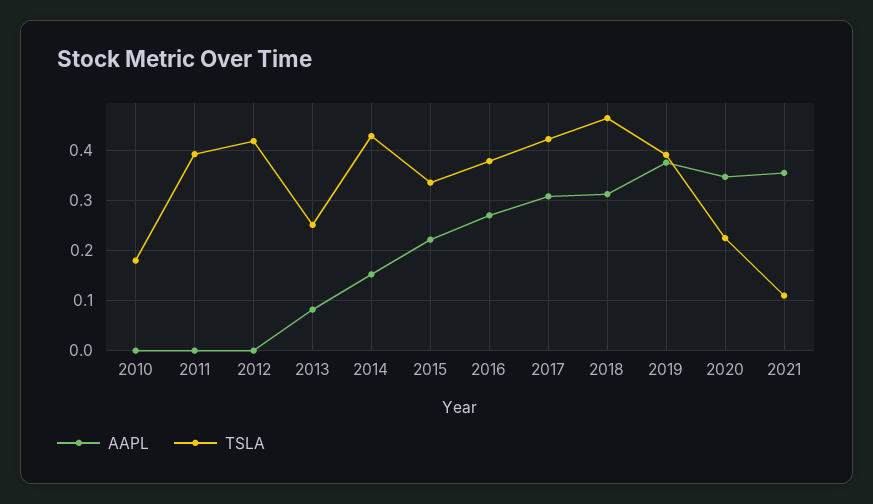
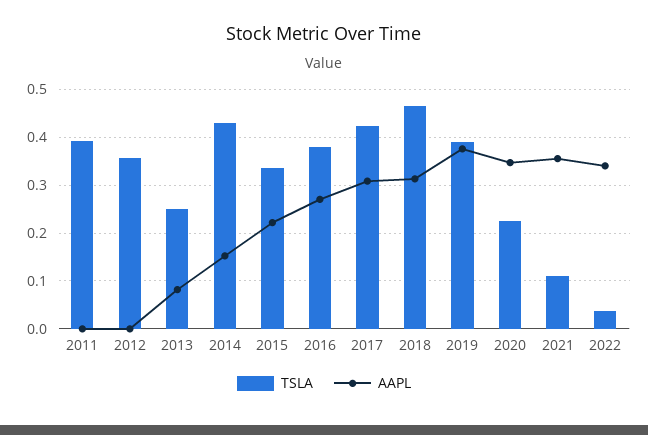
AAPL, 2010: 0 -> none
TSLA, 2010: 0.18 -> none
TSLA, 2012: 0.42 -> 0.36
TSLA, 2022: none -> 0.04
AAPL, 2022: none -> 0.34

